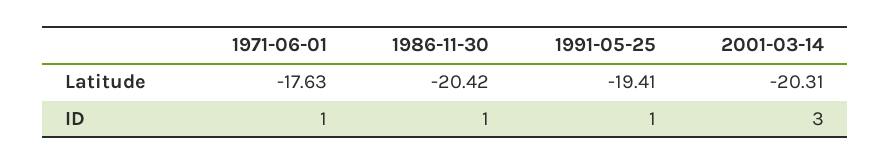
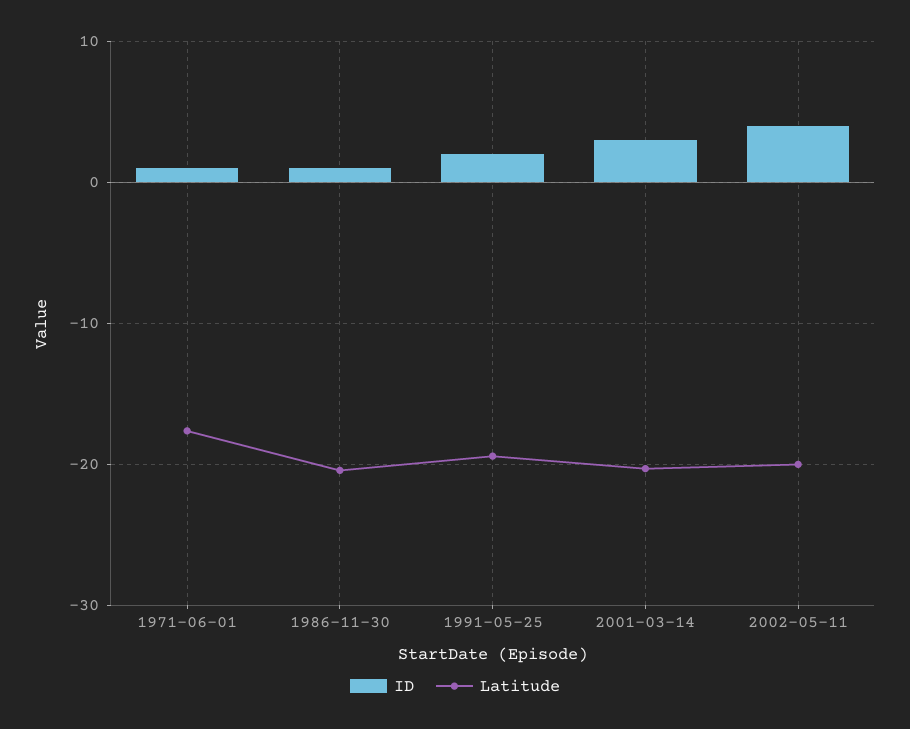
ID, 1991-05-25: 1 -> 2
ID, 2002-05-11: none -> 4
Latitude, 2002-05-11: none -> -20

